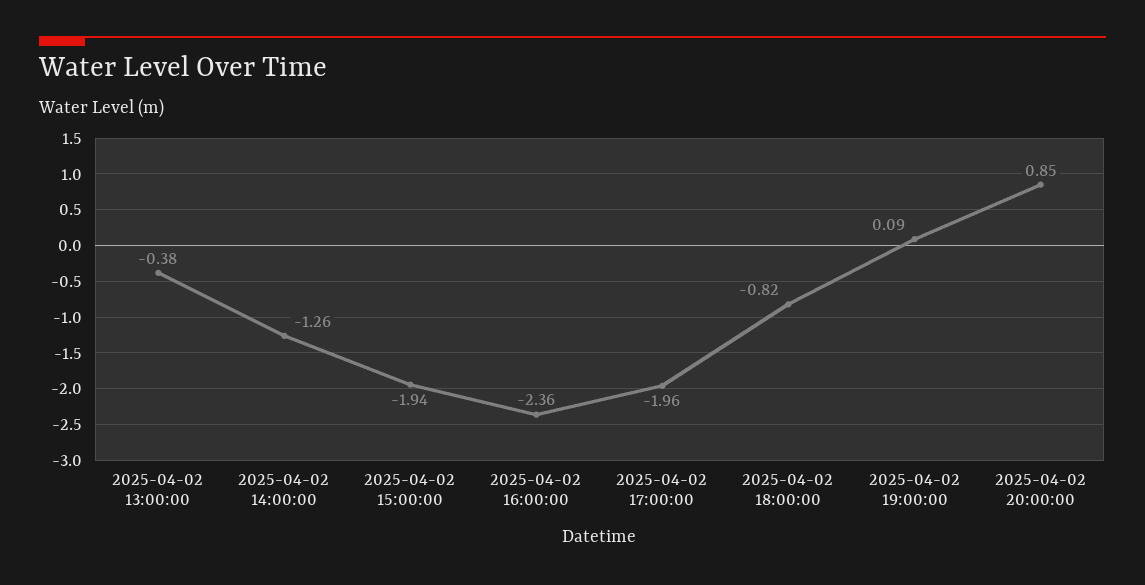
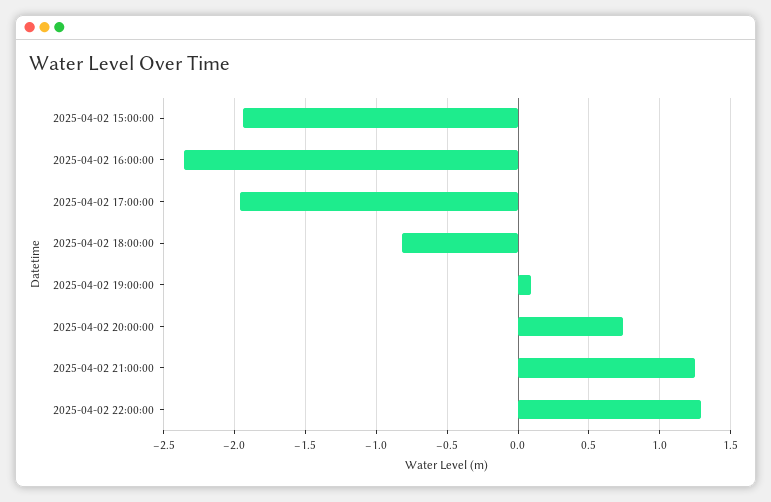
2025-04-02 13:00:00: -0.38 -> none
2025-04-02 14:00:00: -1.26 -> none
2025-04-02 20:00:00: 0.85 -> 0.75
2025-04-02 21:00:00: none -> 1.25
2025-04-02 22:00:00: none -> 1.3

